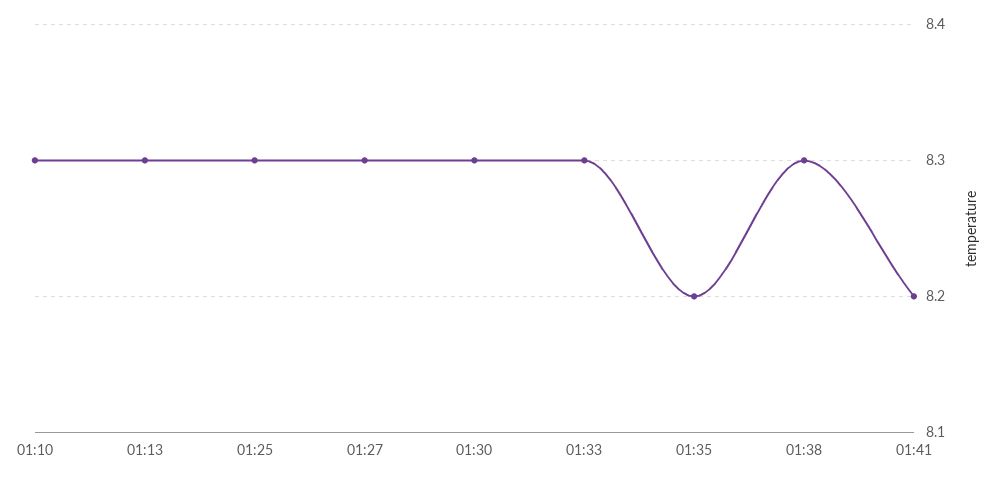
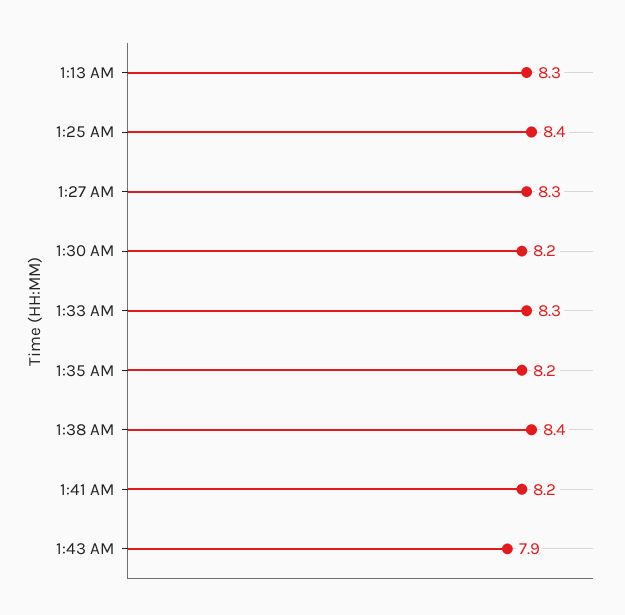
01:10: 8.3 -> none
01:25: 8.3 -> 8.4
01:30: 8.3 -> 8.2
01:38: 8.3 -> 8.4
1:43 AM: none -> 7.9

